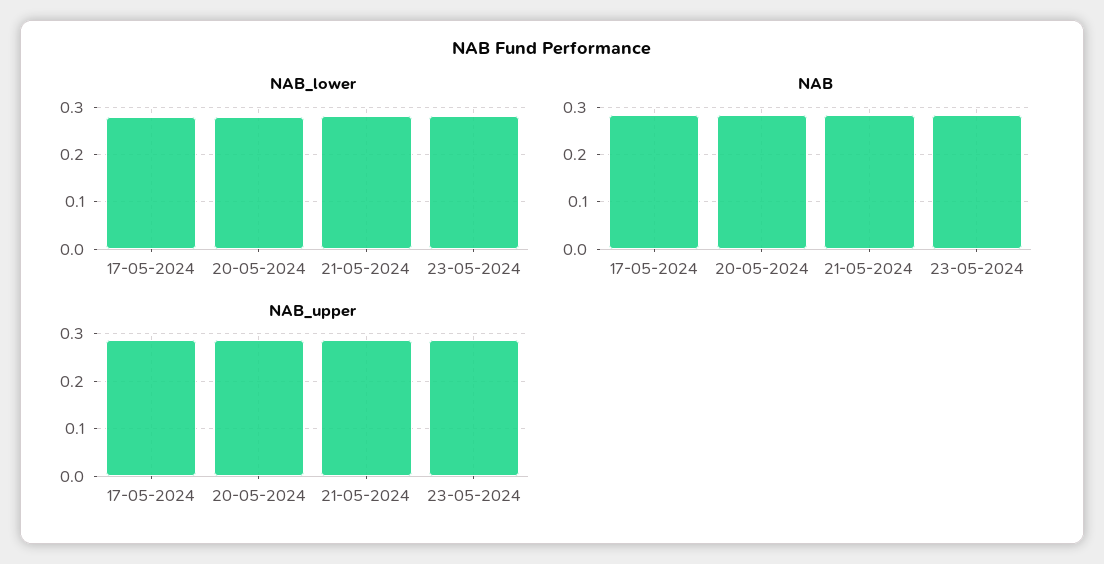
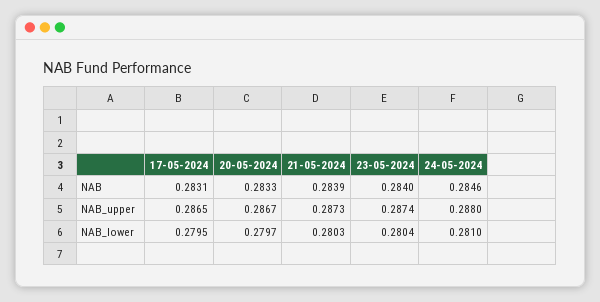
NAB, 24-05-2024: none -> 0.2846
NAB_upper, 24-05-2024: none -> 0.288
NAB_lower, 24-05-2024: none -> 0.281

